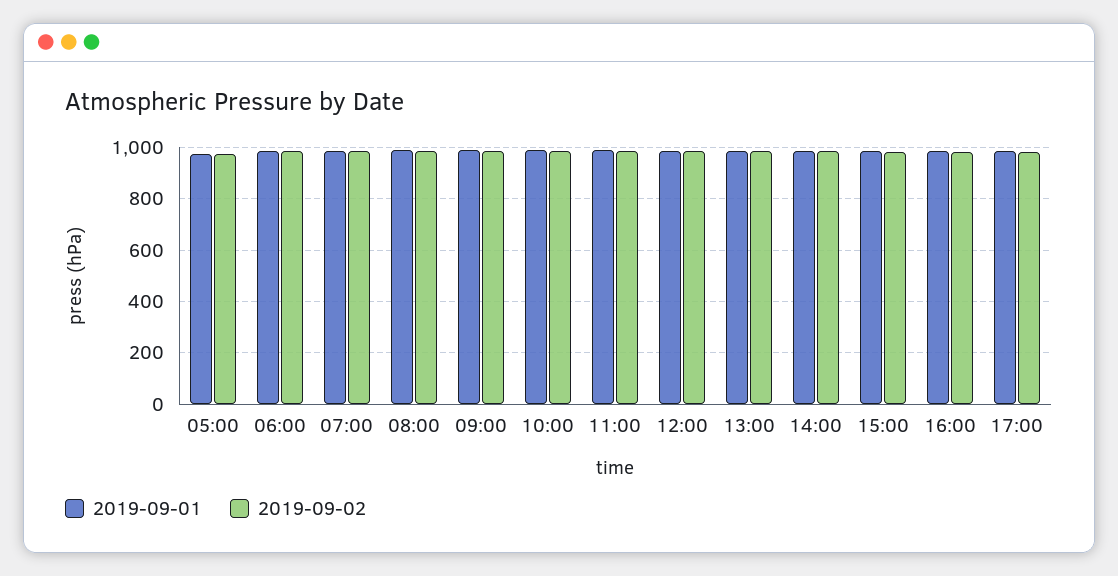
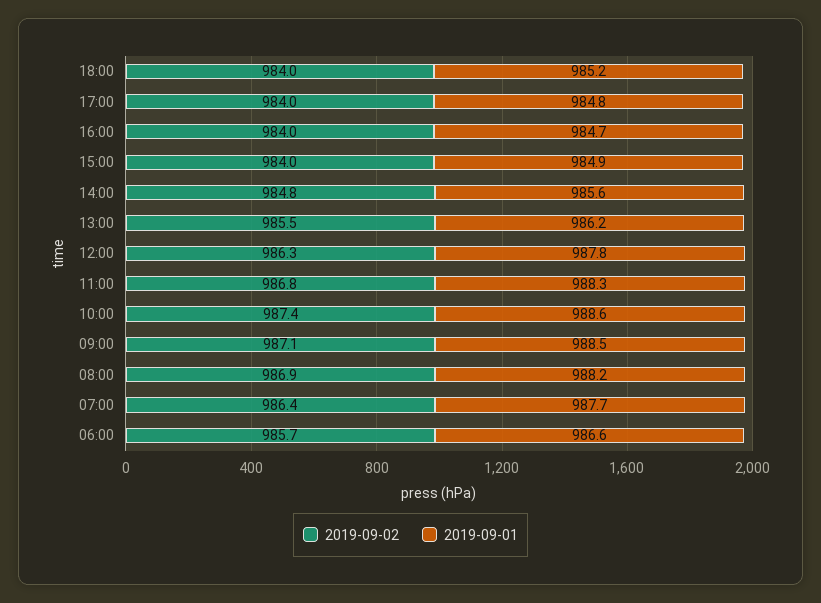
2019-09-01, 05:00: 975 -> none
2019-09-02, 05:00: 975 -> none
2019-09-02, 18:00: none -> 984
2019-09-01, 18:00: none -> 985.2

